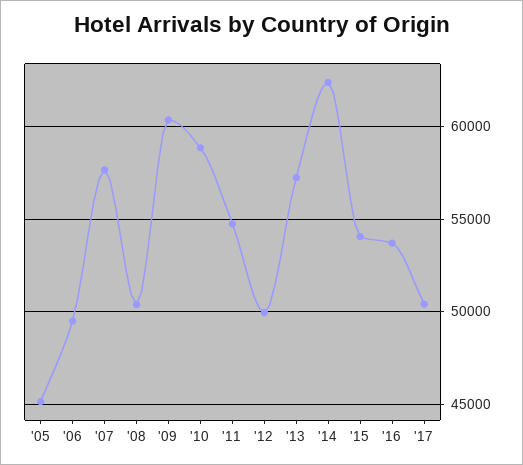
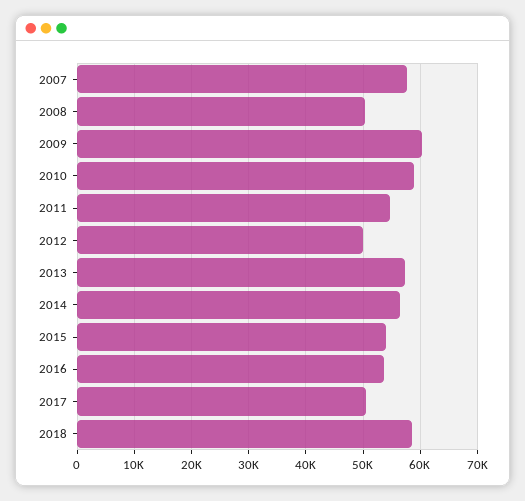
'05: 45000 -> none
'06: 49500 -> none
'14: 62500 -> 56000
2018: none -> 58000

